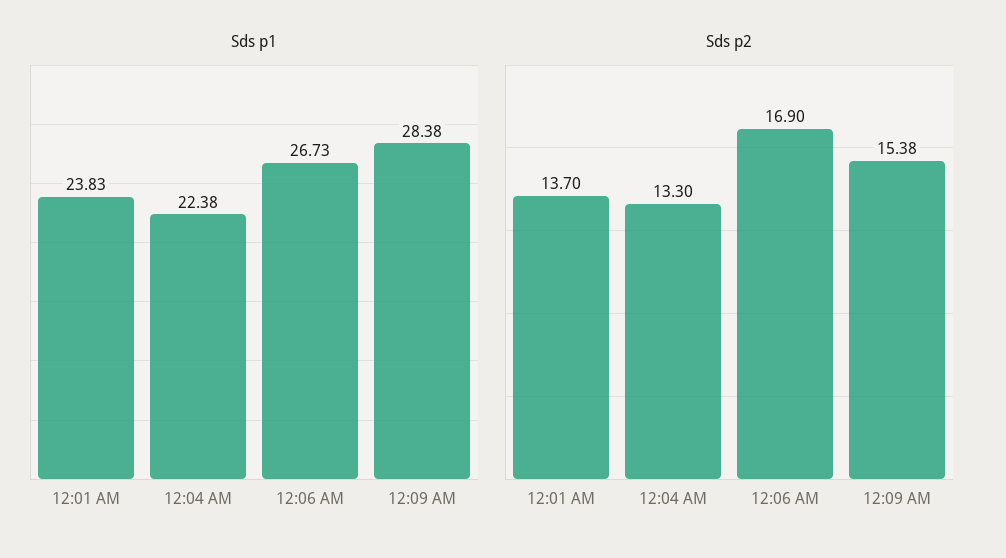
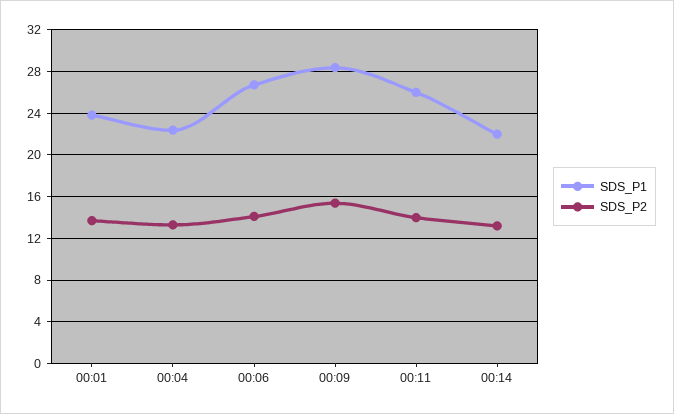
Sds p2, 12:06 AM: 16.9 -> 14
Sds p1, 00:11: none -> 26
Sds p2, 00:11: none -> 14
Sds p1, 00:14: none -> 22
Sds p2, 00:14: none -> 13

